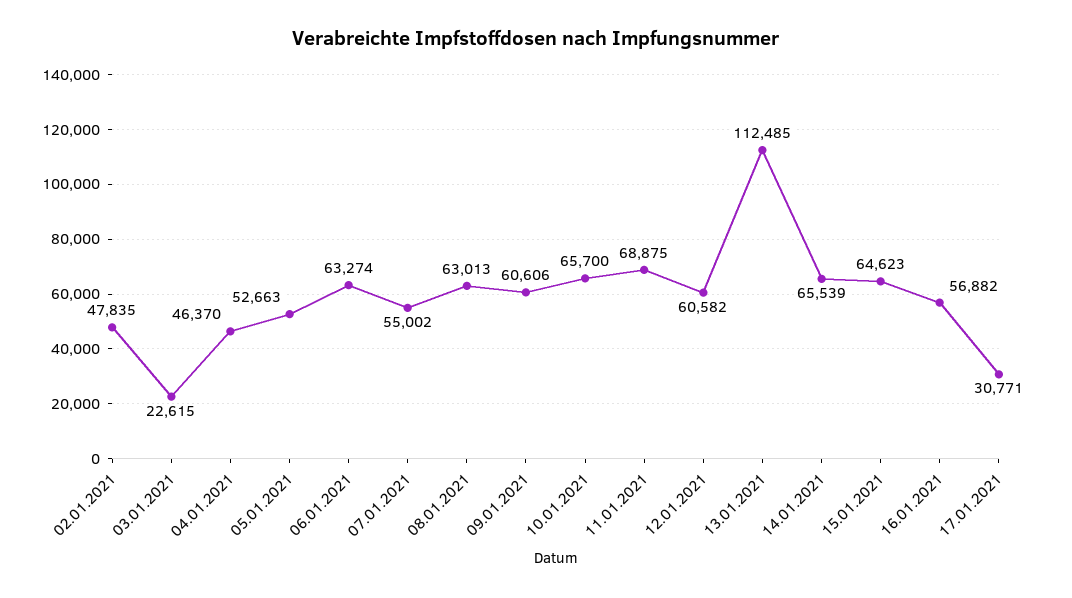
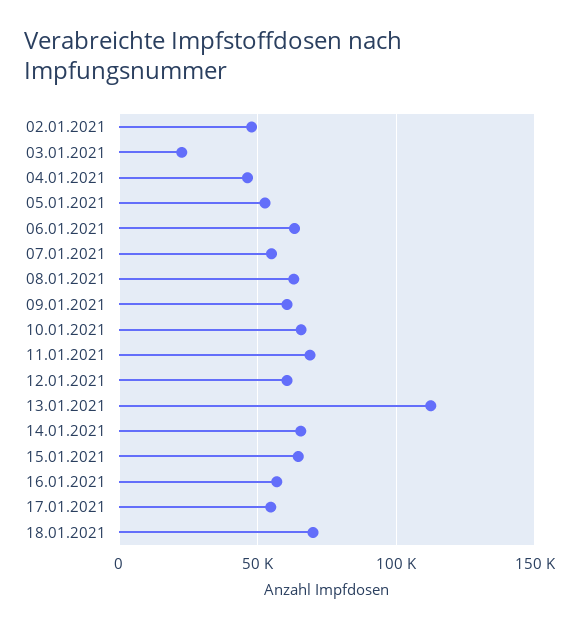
17.01.2021: 30771 -> 55000
18.01.2021: none -> 70000

